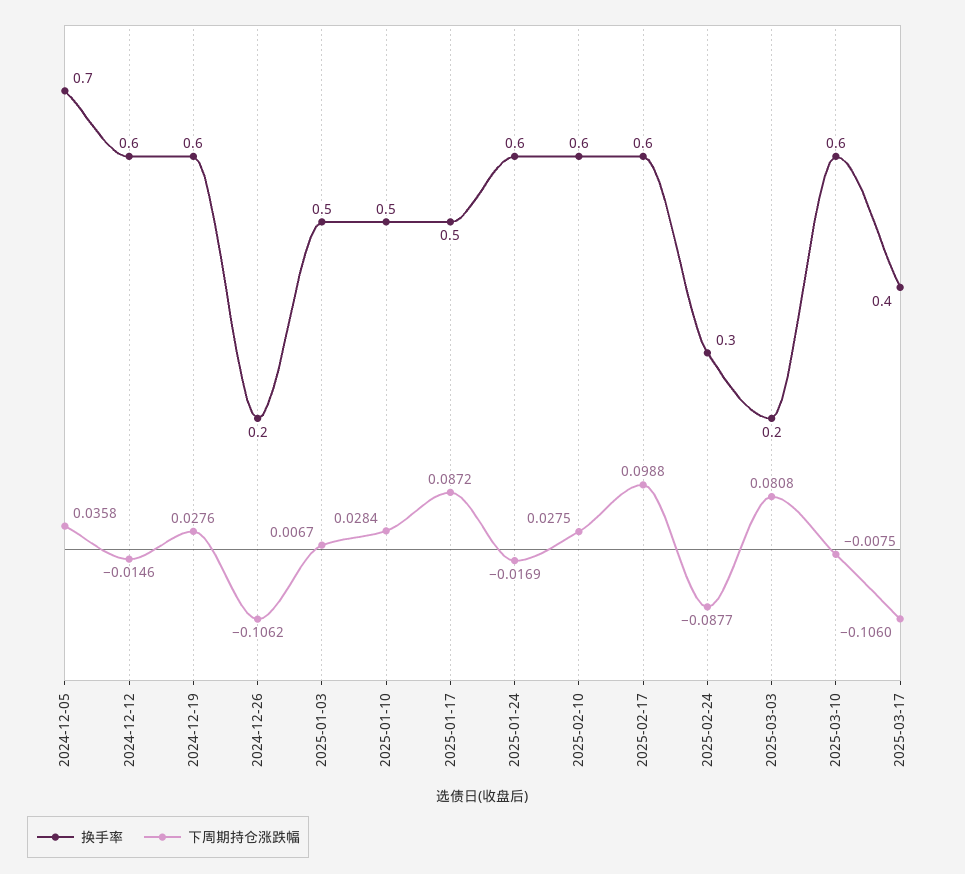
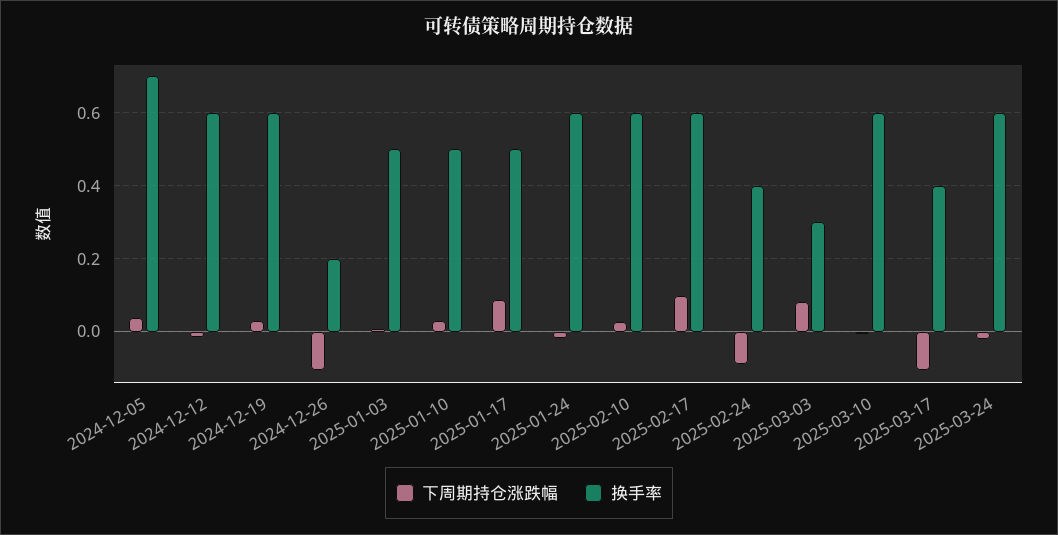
换手率, 2025-02-24: 0.3 -> 0.4
换手率, 2025-03-03: 0.2 -> 0.3
下周期持仓涨跌幅, 2025-03-24: none -> -0.02
换手率, 2025-03-24: none -> 0.6

